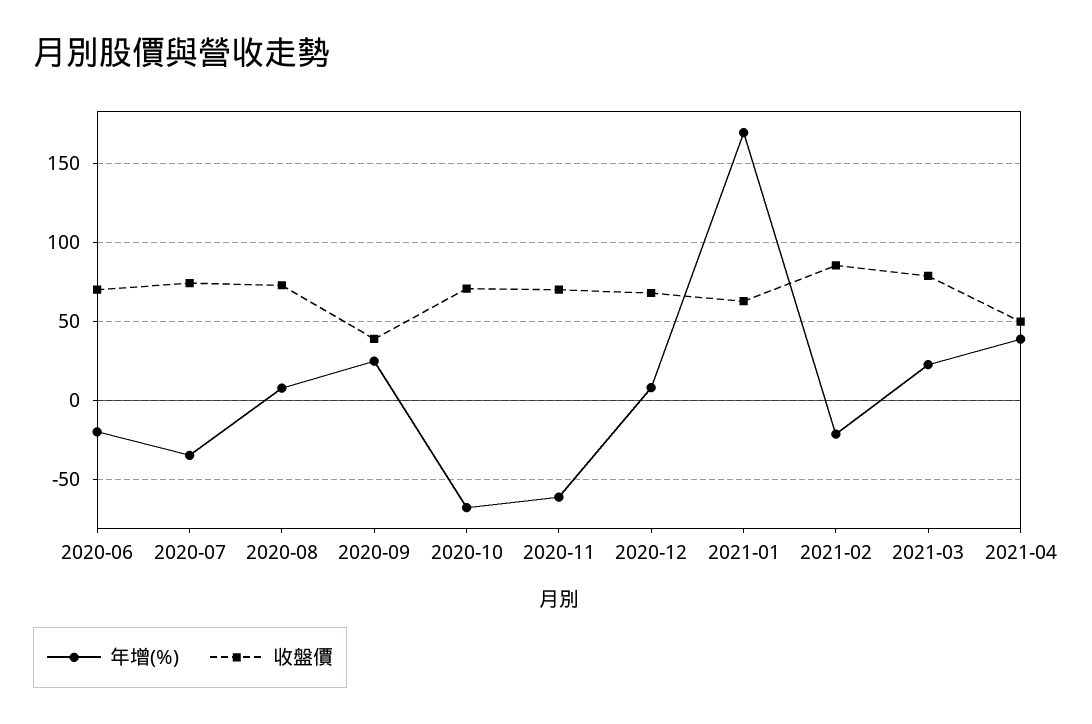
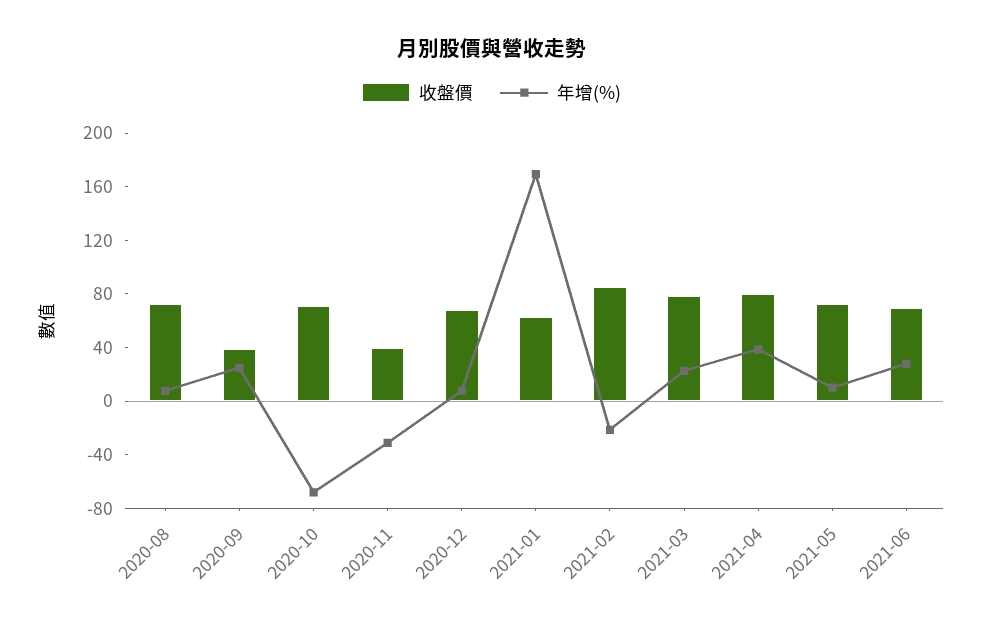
年增(%), 2020-06: -20 -> none
收盤價, 2020-06: 70 -> none
年增(%), 2020-07: -35 -> none
收盤價, 2020-07: 75 -> none
年增(%), 2020-11: -60 -> -30
收盤價, 2020-11: 70 -> 40
收盤價, 2021-04: 50 -> 80
收盤價, 2021-05: none -> 70
年增(%), 2021-05: none -> 10
收盤價, 2021-06: none -> 70
年增(%), 2021-06: none -> 30

